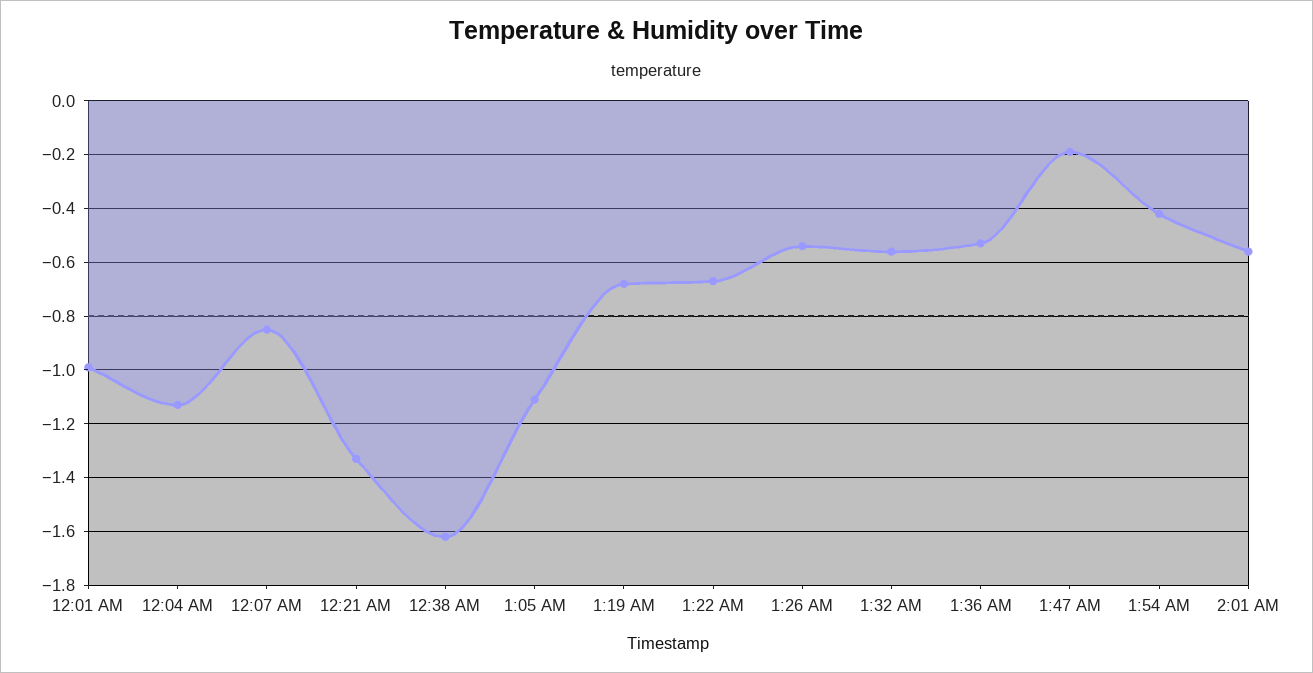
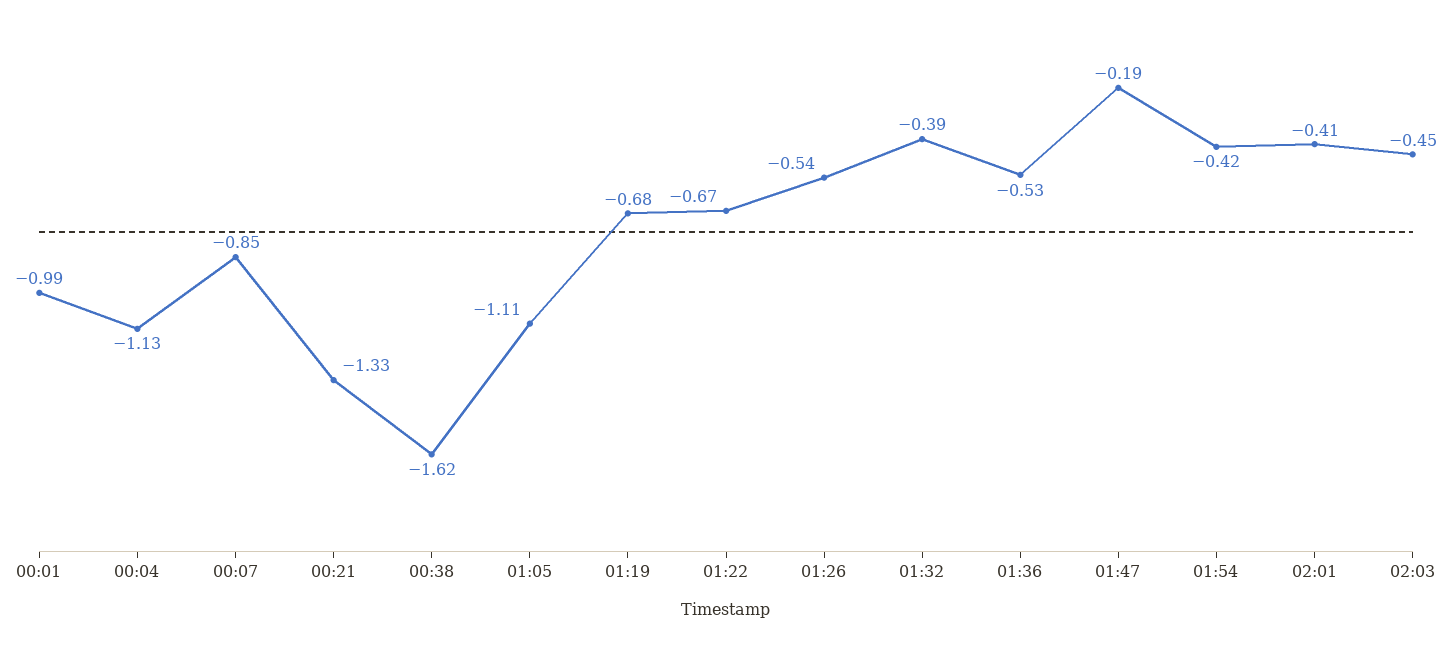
1:32 AM: -0.55 -> -0.39
2:01 AM: -0.55 -> -0.41
02:03: none -> -0.45

